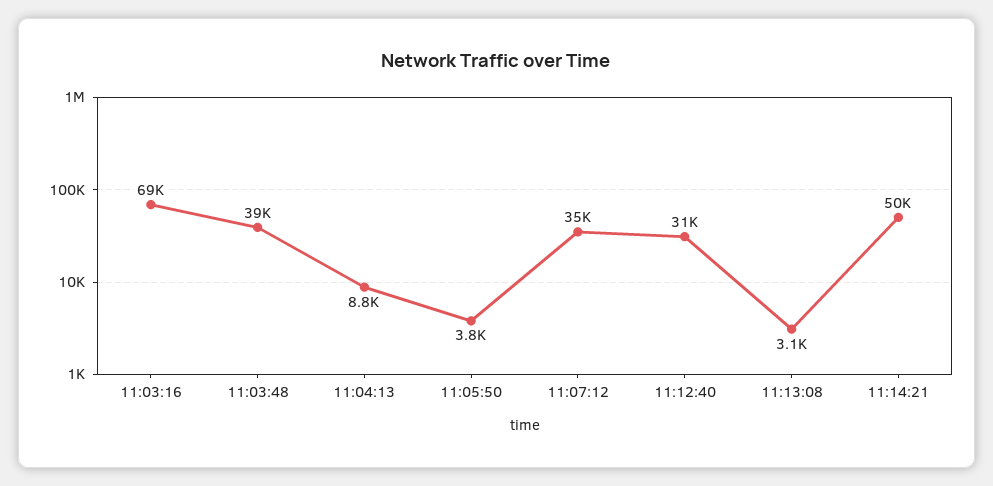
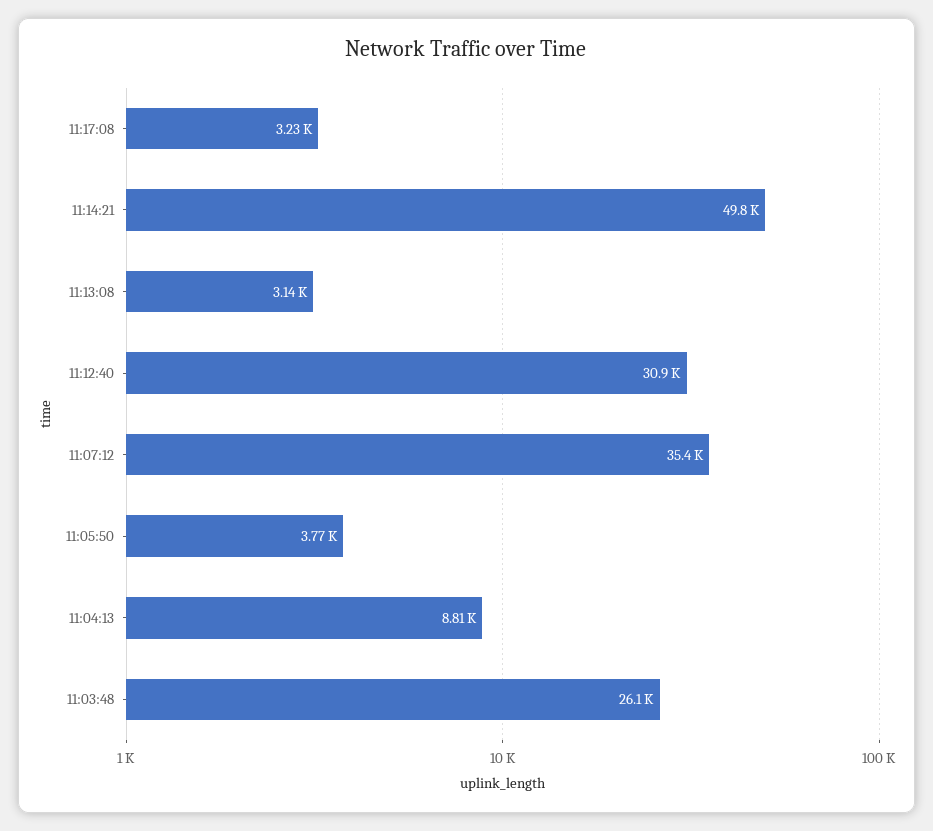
11:03:16: 69000 -> none
11:03:48: 39000 -> 26100
11:17:08: none -> 3230

